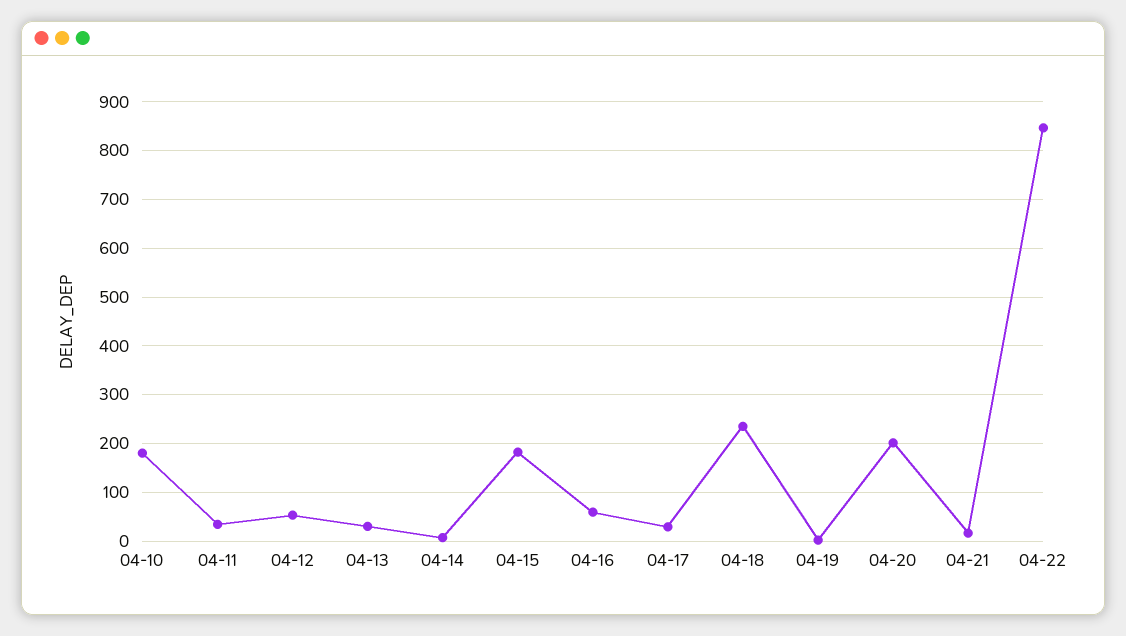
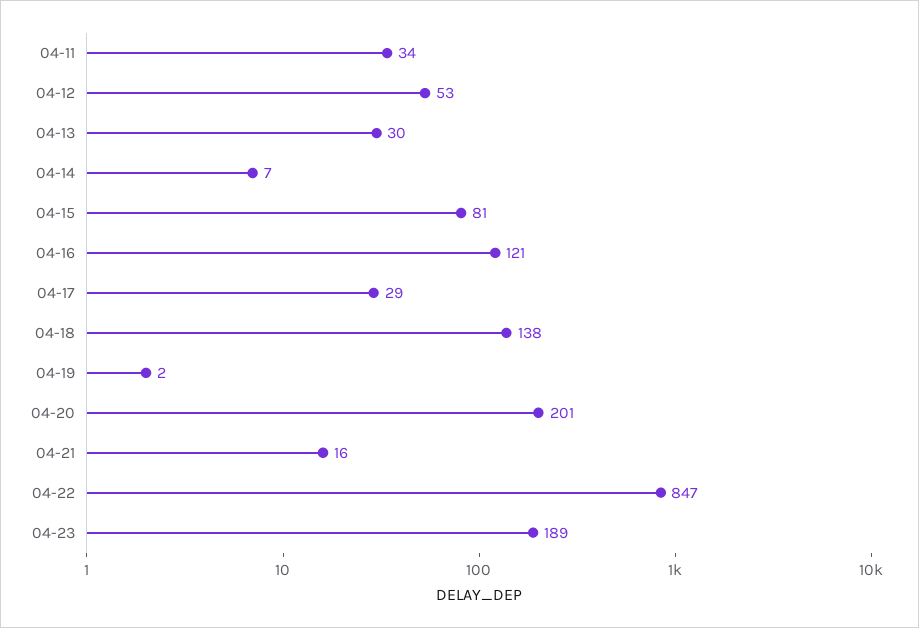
04-10: 180 -> none
04-15: 180 -> 81
04-16: 60 -> 121
04-18: 240 -> 138
04-23: none -> 189

